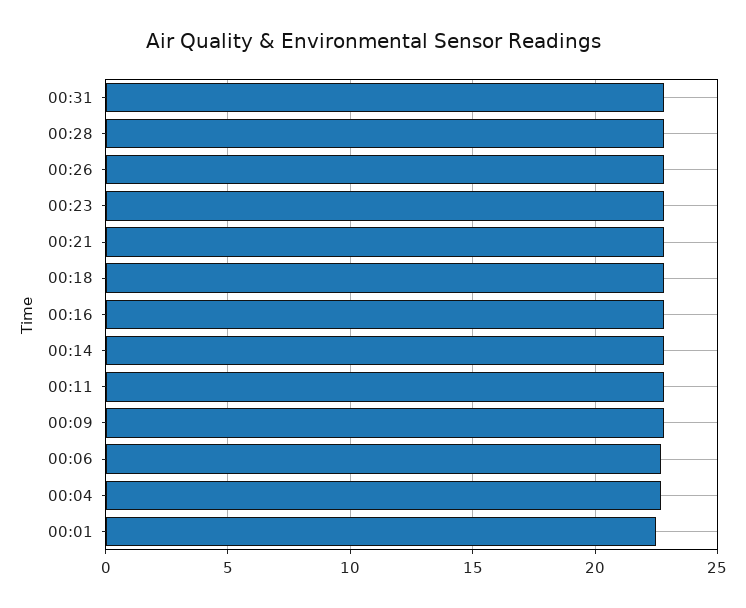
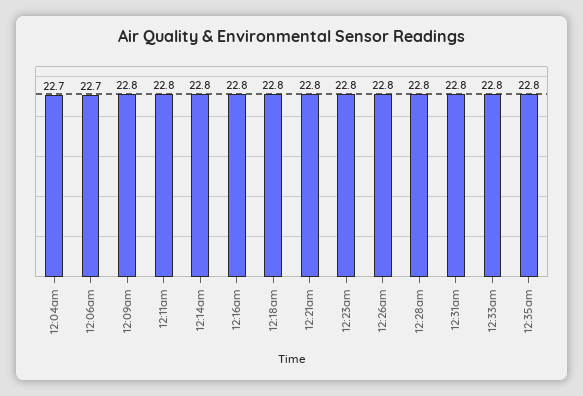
00:01: 22.5 -> none
12:33am: none -> 22.8
12:35am: none -> 22.8

